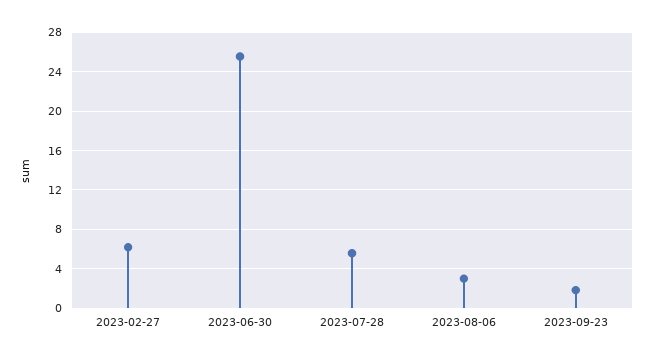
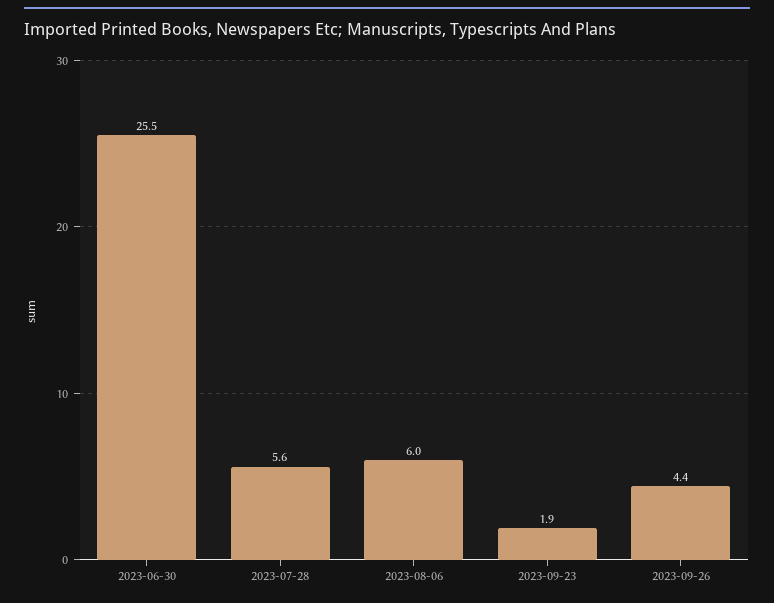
2023-02-27: 6 -> none
2023-08-06: 3 -> 6
2023-09-26: none -> 4.4

